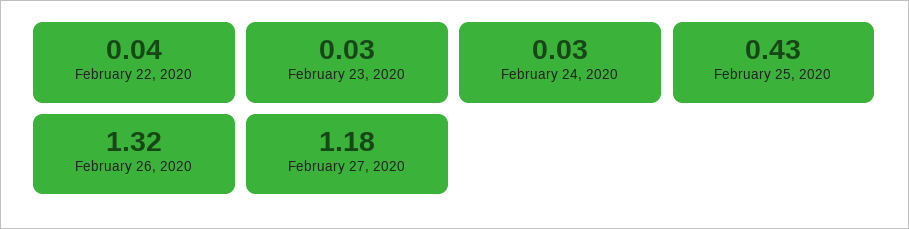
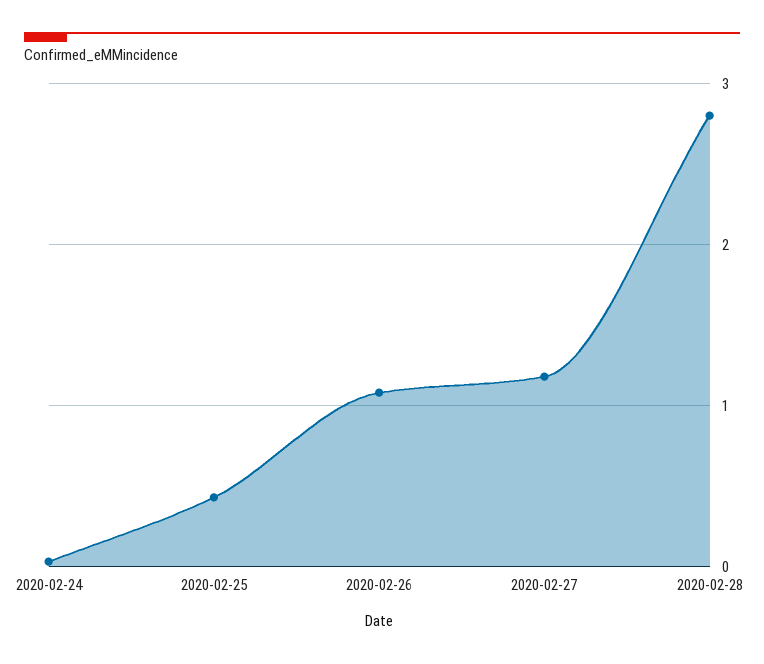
February 22, 2020: 0.04 -> none
February 23, 2020: 0.03 -> none
February 26, 2020: 1.32 -> 1.1
2020-02-28: none -> 2.8

